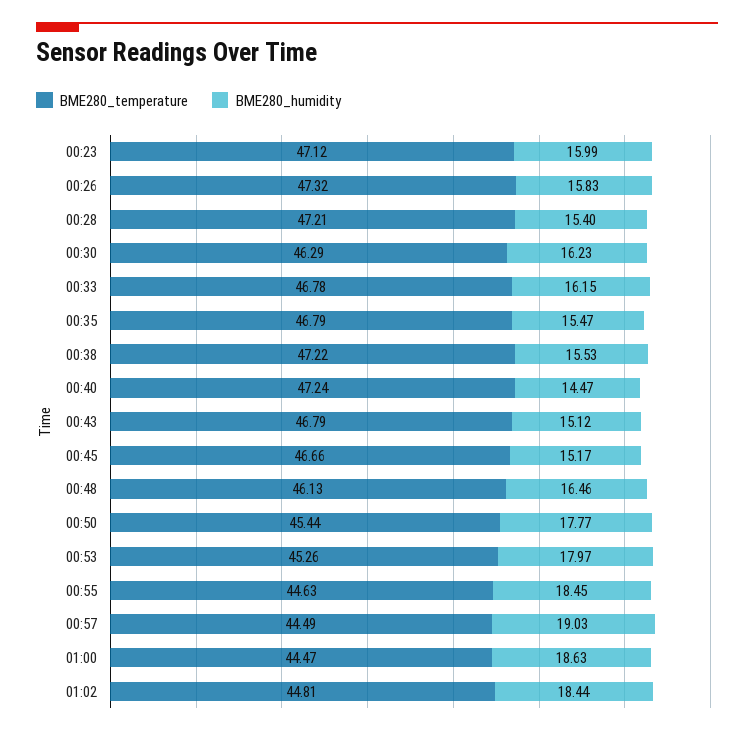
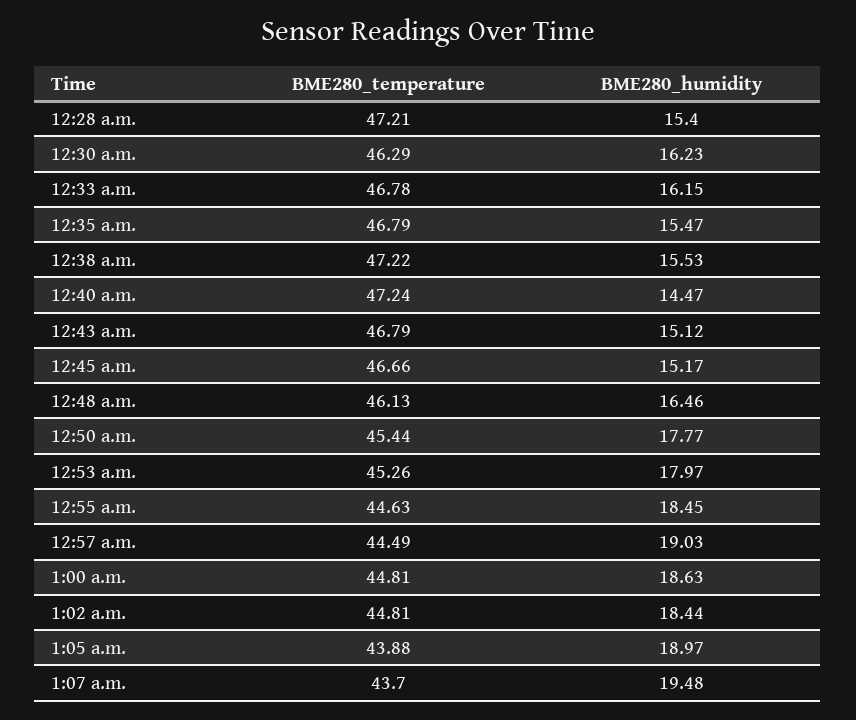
BME280_temperature, 00:23: 47.12 -> none
BME280_humidity, 00:23: 15.99 -> none
BME280_temperature, 00:26: 47.32 -> none
BME280_humidity, 00:26: 15.83 -> none
BME280_temperature, 01:00: 44.47 -> 44.81
BME280_temperature, 1:05 a.m.: none -> 43.88
BME280_humidity, 1:05 a.m.: none -> 18.97
BME280_temperature, 1:07 a.m.: none -> 43.7
BME280_humidity, 1:07 a.m.: none -> 19.48

